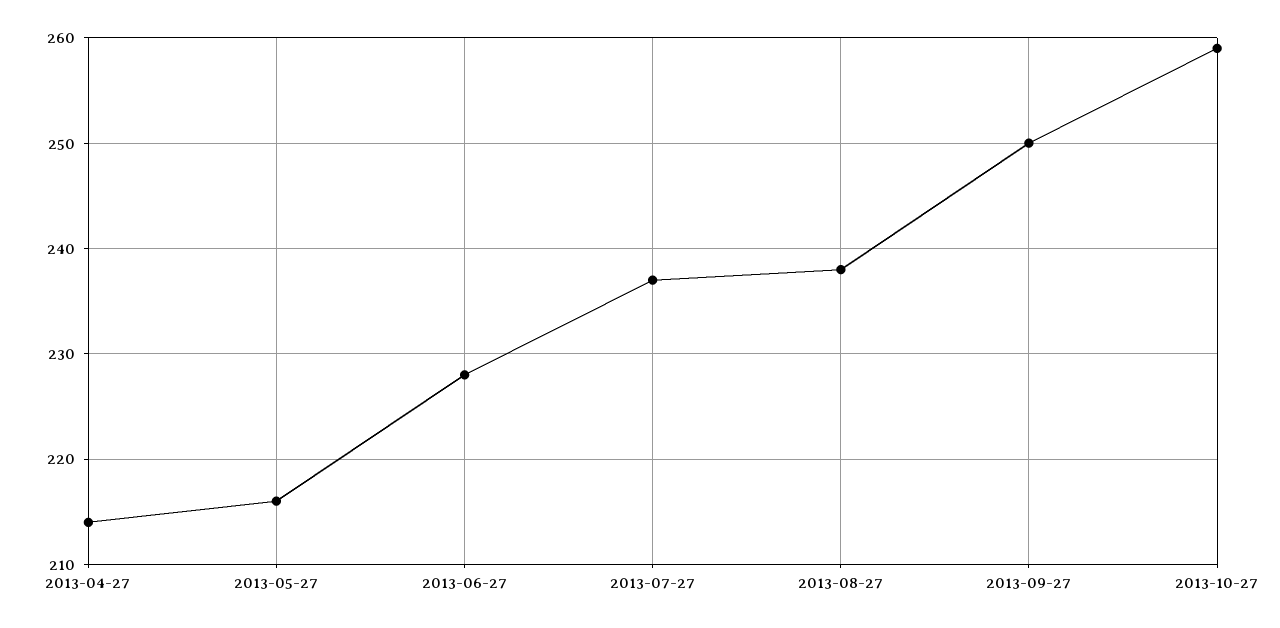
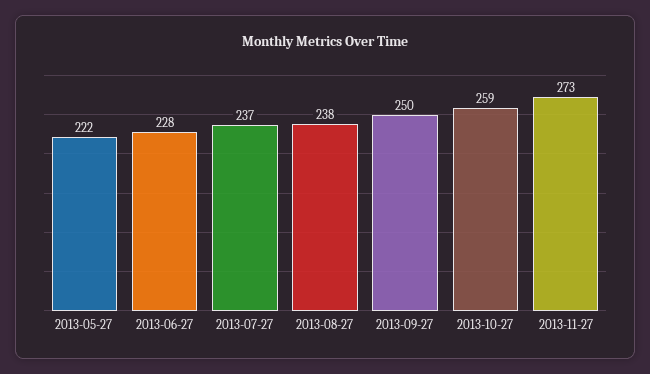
2013-04-27: 214 -> none
2013-05-27: 216 -> 222
2013-11-27: none -> 273

